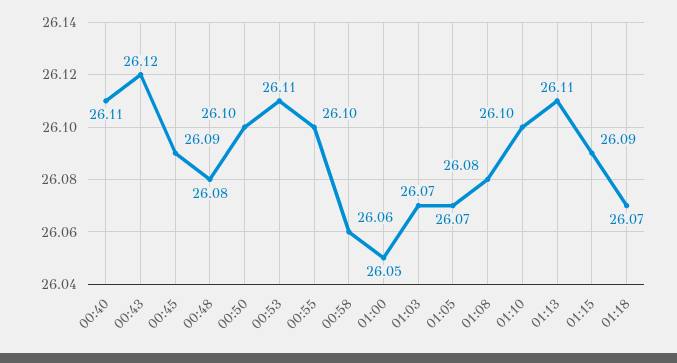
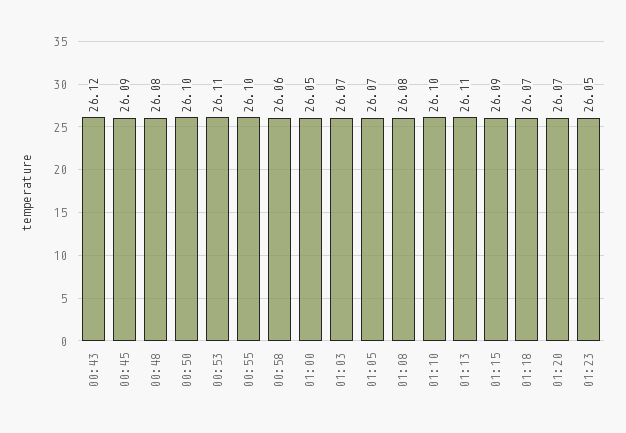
00:40: 26.11 -> none
01:20: none -> 26.07
01:23: none -> 26.05

